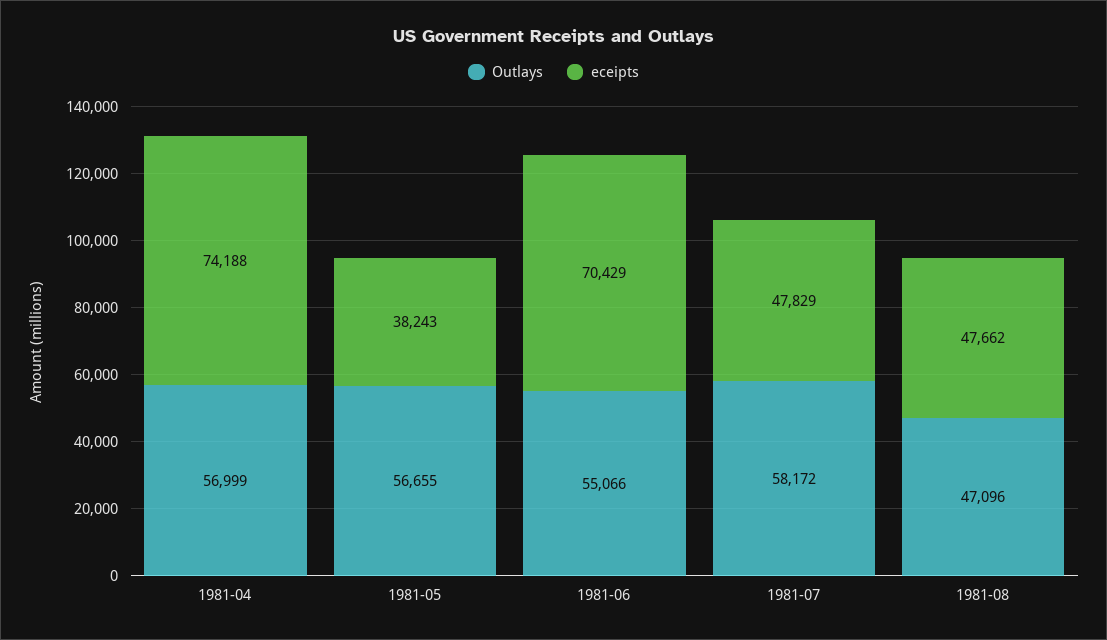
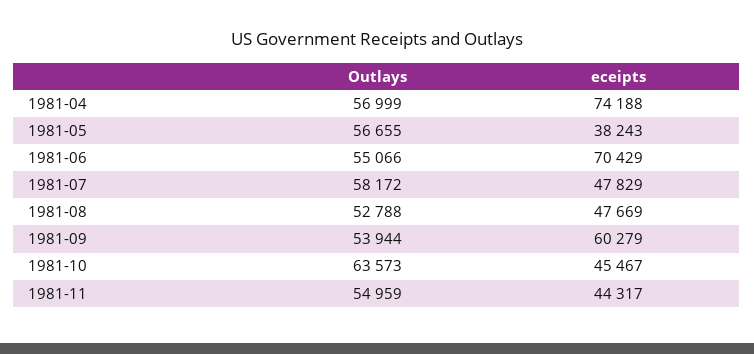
Outlays, 1981-08: 47096 -> 52788
eceipts, 1981-08: 47662 -> 47669
Outlays, 1981-09: none -> 53944
eceipts, 1981-09: none -> 60279
Outlays, 1981-10: none -> 63573
eceipts, 1981-10: none -> 45467
Outlays, 1981-11: none -> 54959
eceipts, 1981-11: none -> 44317

